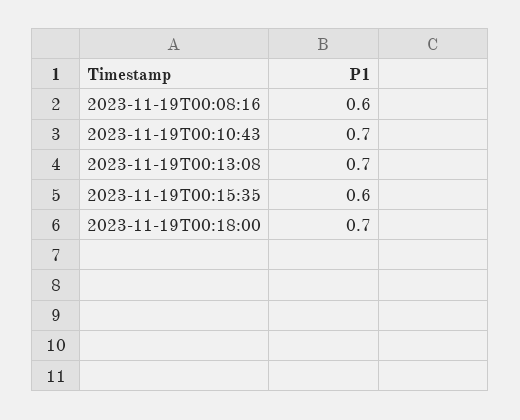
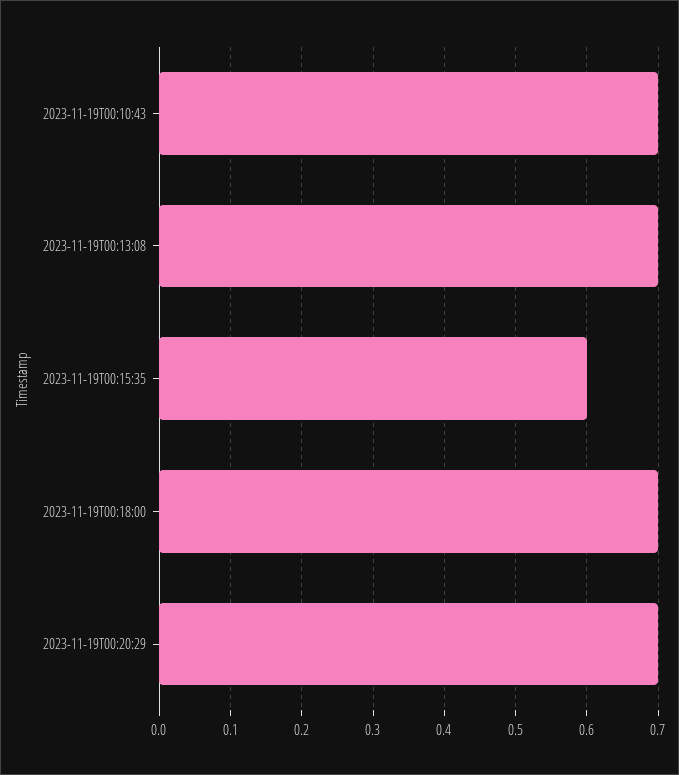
2023-11-19T00:08:16: 0.6 -> none
2023-11-19T00:20:29: none -> 0.7

